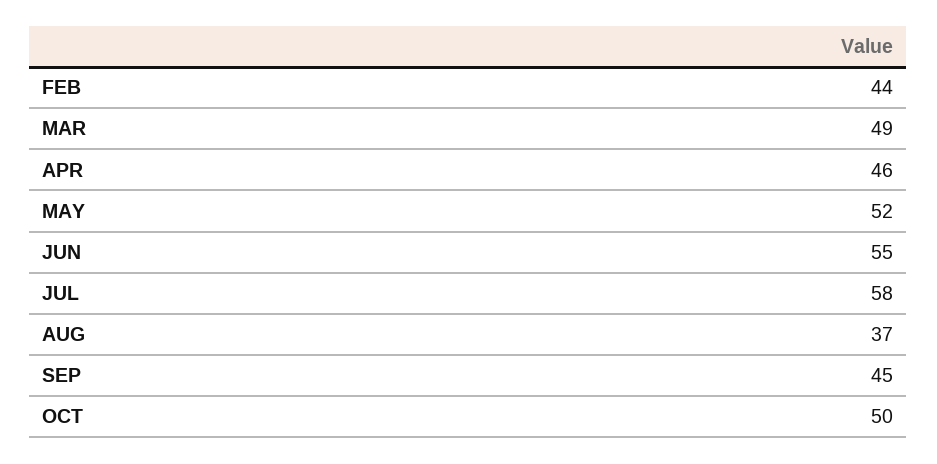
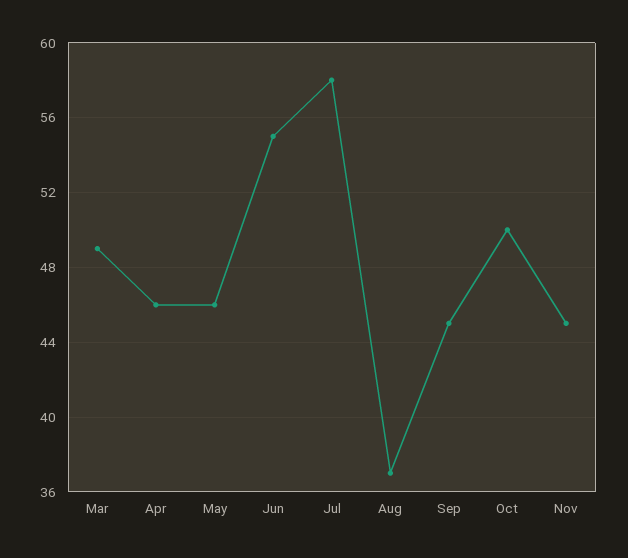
FEB: 44 -> none
MAY: 52 -> 46
Nov: none -> 45

